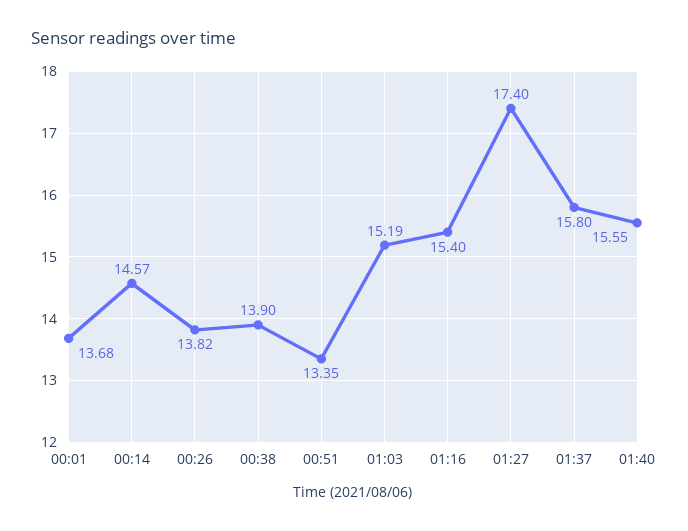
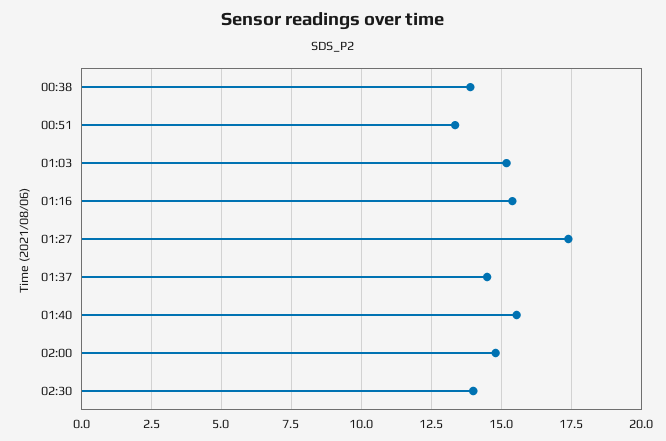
00:01: 13.68 -> none
00:14: 14.57 -> none
00:26: 13.82 -> none
01:37: 15.8 -> 14.5
02:00: none -> 14.75
02:30: none -> 14

